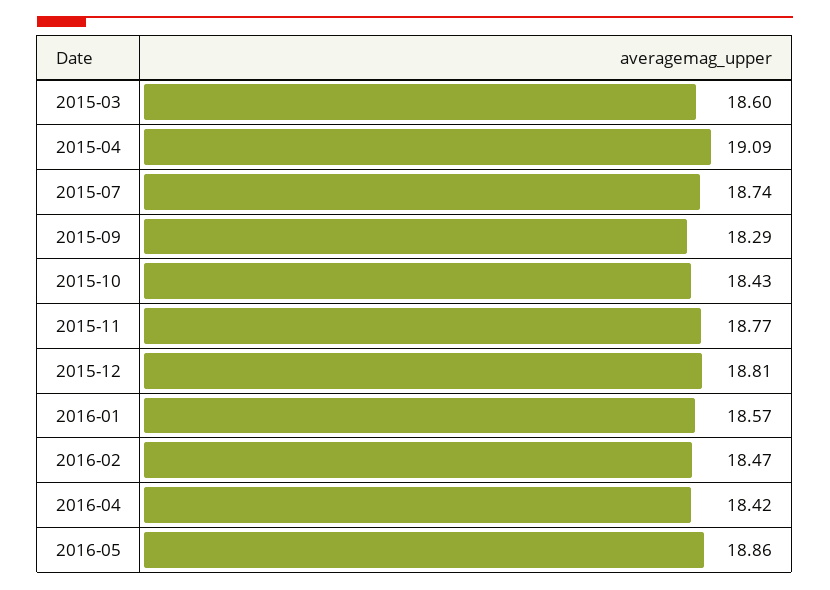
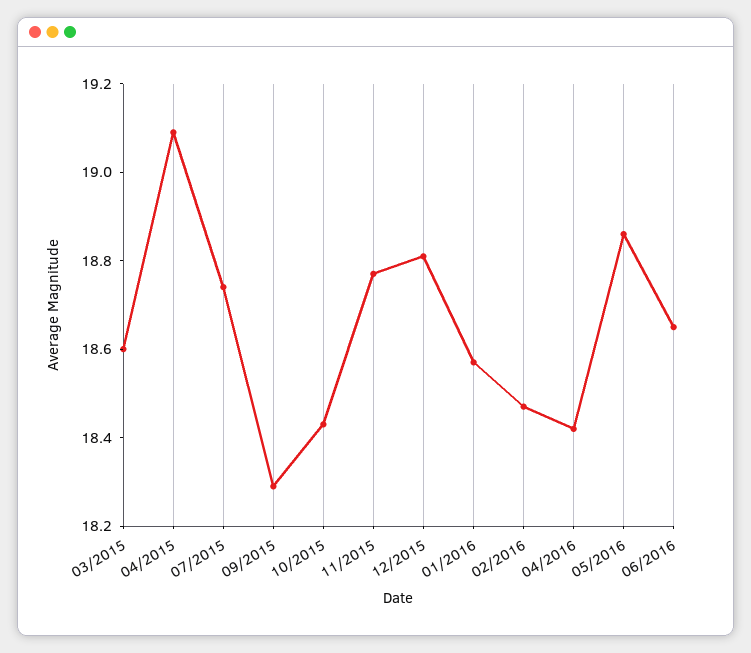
06/2016: none -> 18.65

